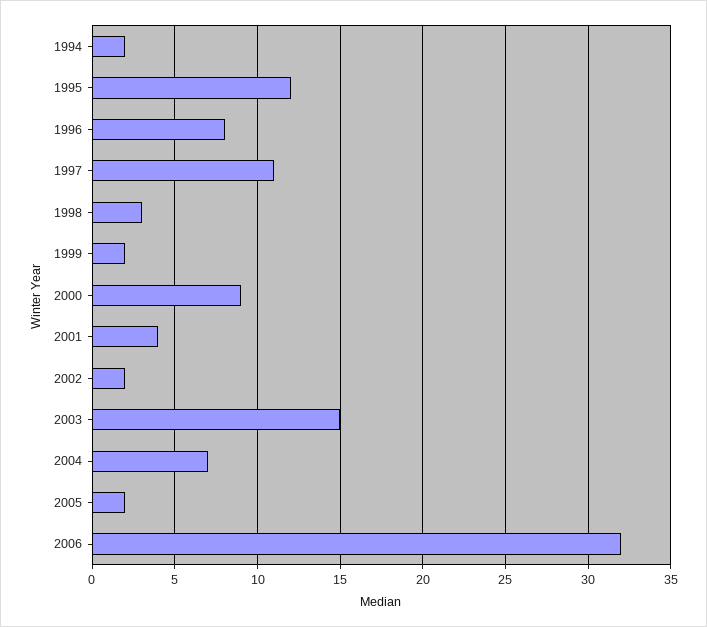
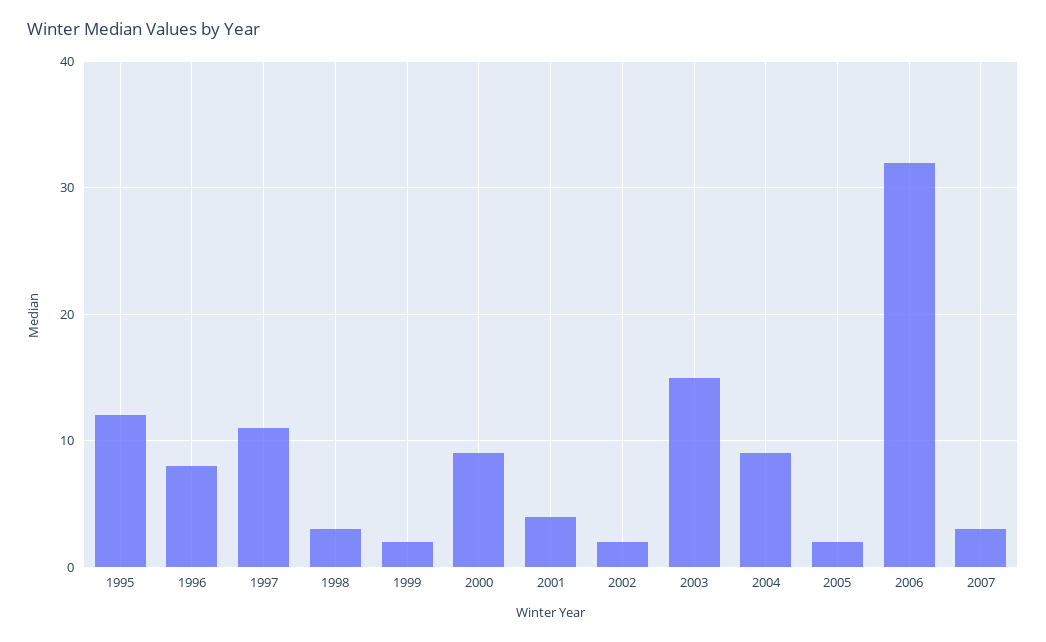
1994: 2 -> none
2004: 7 -> 9
2007: none -> 3

